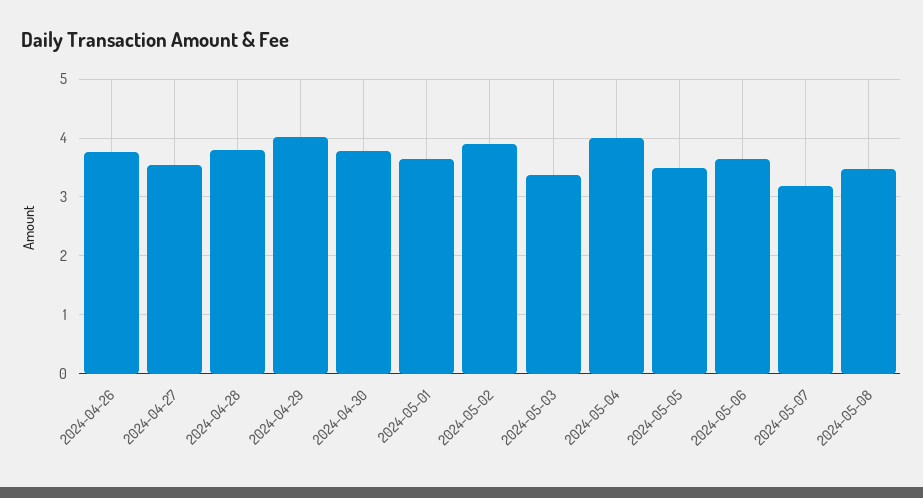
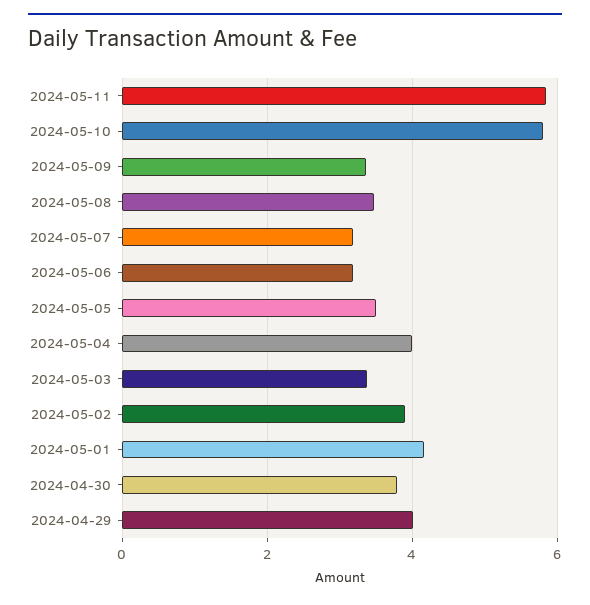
2024-04-26: 3.8 -> none
2024-04-27: 3.6 -> none
2024-04-28: 3.8 -> none
2024-05-01: 3.6 -> 4.2
2024-05-06: 3.6 -> 3.2
2024-05-11: none -> 5.8
2024-05-10: none -> 5.8
2024-05-09: none -> 3.4

